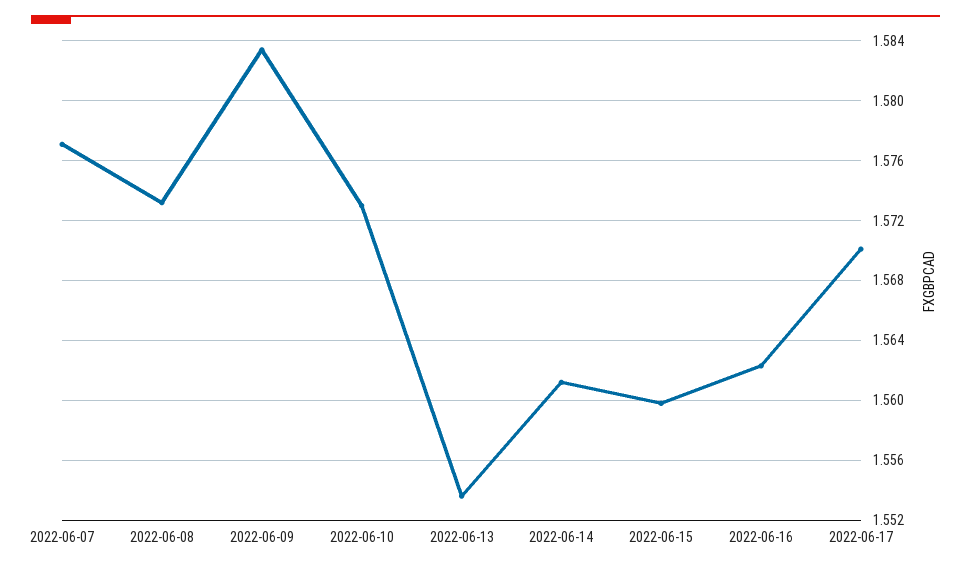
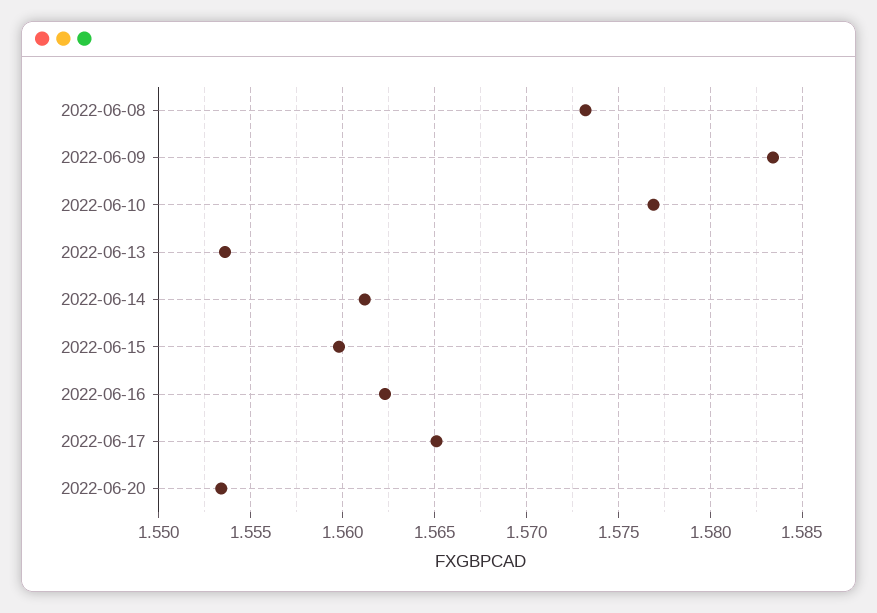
2022-06-07: 1.577 -> none
2022-06-10: 1.573 -> 1.577
2022-06-17: 1.57 -> 1.565
2022-06-20: none -> 1.5535

